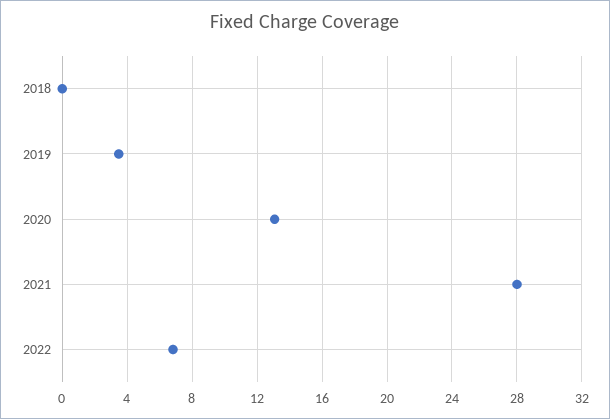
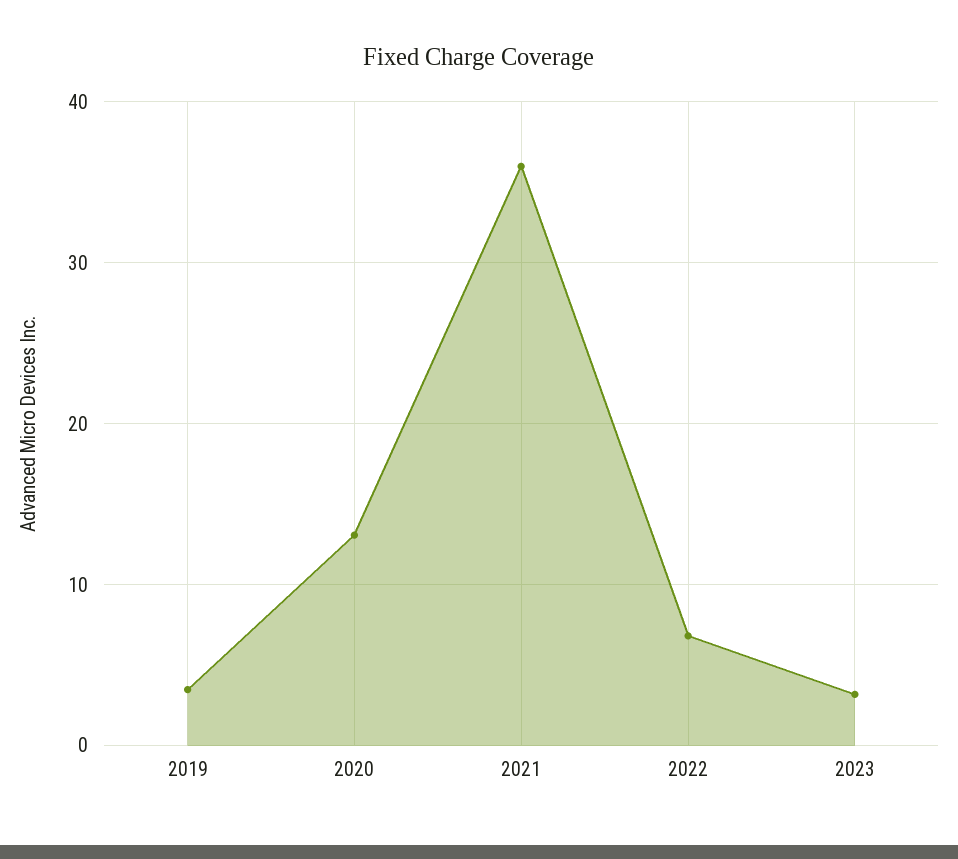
2018: 0 -> none
2021: 28 -> 36
2023: none -> 3

